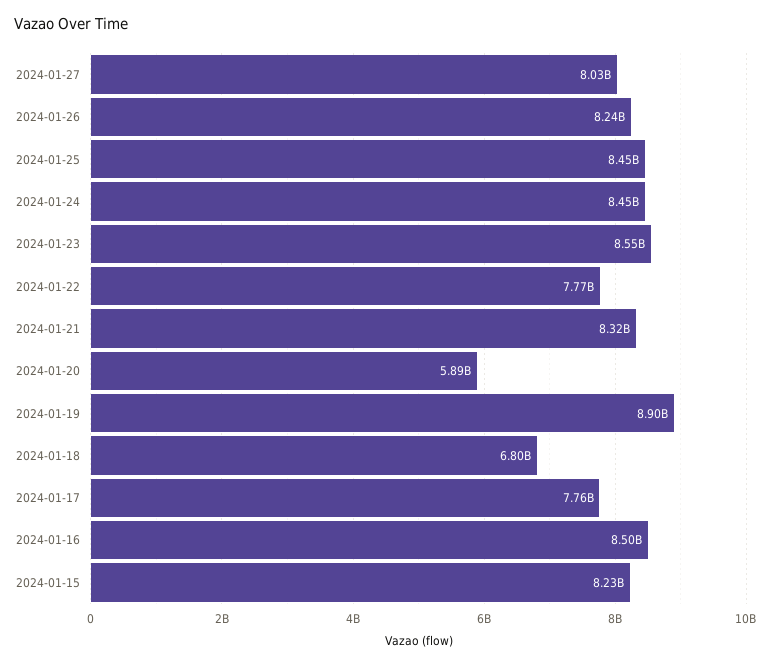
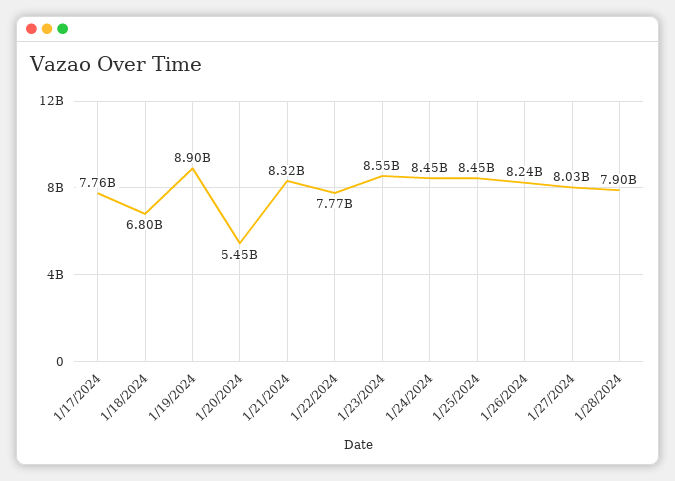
2024-01-20: 5890000000 -> 5450000000
2024-01-16: 8500000000 -> none
2024-01-15: 8230000000 -> none
1/28/2024: none -> 7900000000

